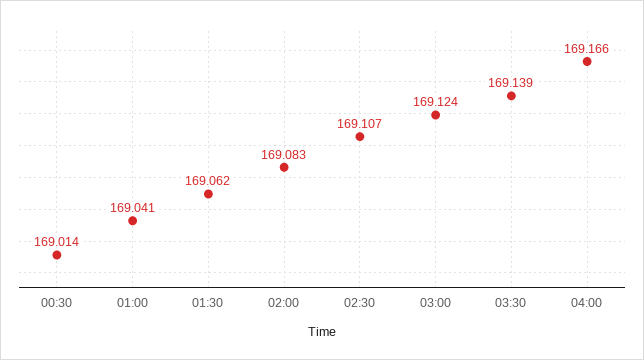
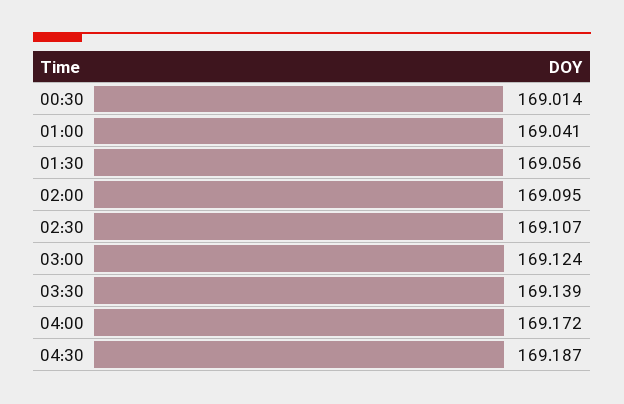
01:30: 169.062 -> 169.056
02:00: 169.083 -> 169.095
04:00: 169.166 -> 169.172
04:30: none -> 169.187

